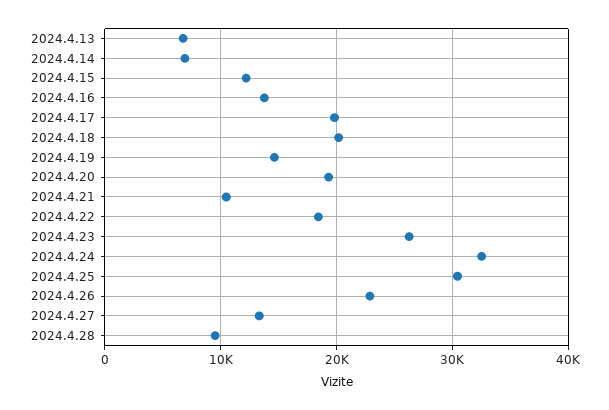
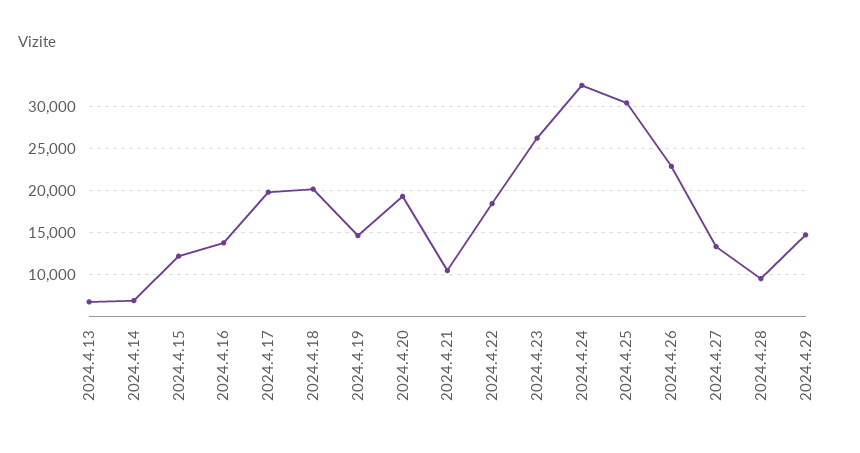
2024.4.29: none -> 15000

